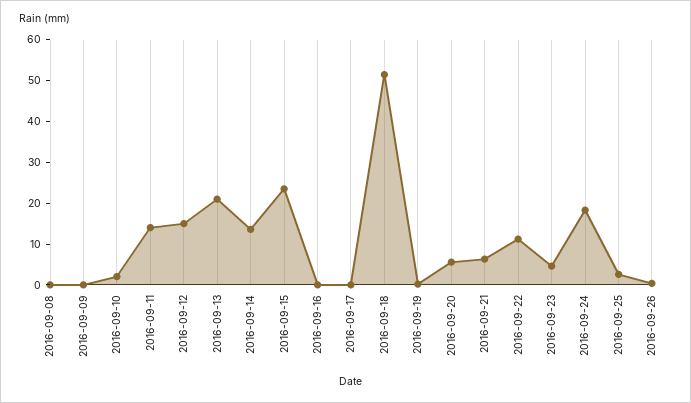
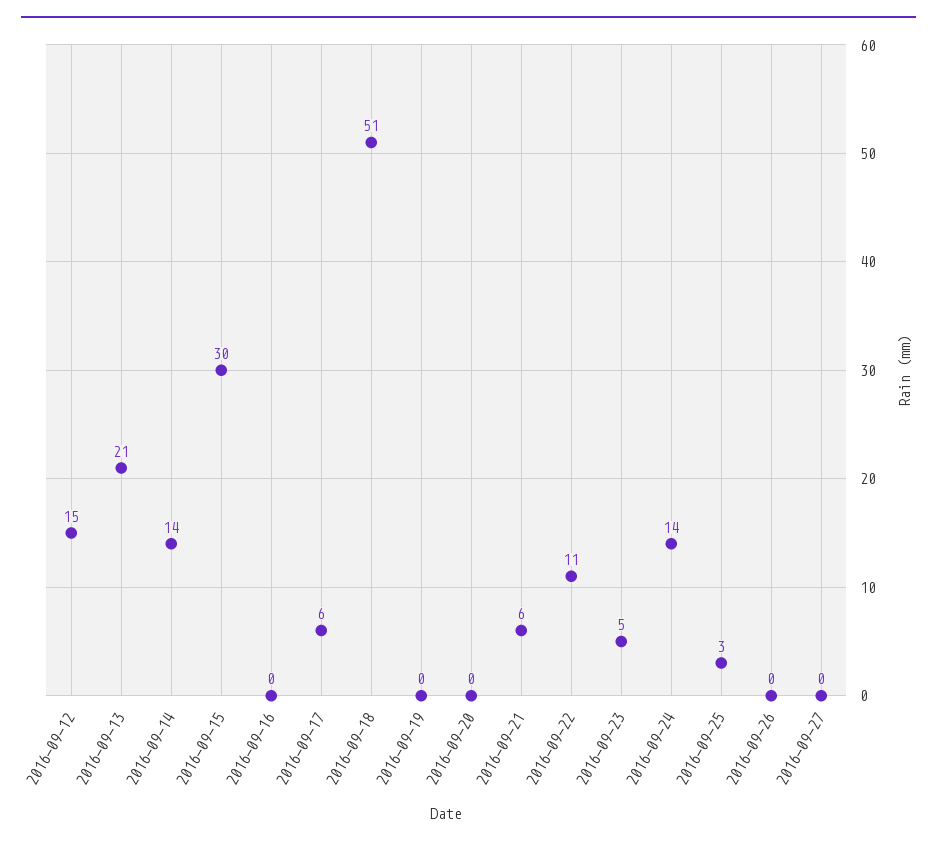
2016-09-08: 0 -> none
2016-09-09: 0 -> none
2016-09-10: 2 -> none
2016-09-11: 14 -> none
2016-09-15: 24 -> 30
2016-09-17: 0 -> 6
2016-09-20: 6 -> 0
2016-09-24: 18 -> 14
2016-09-27: none -> 0

